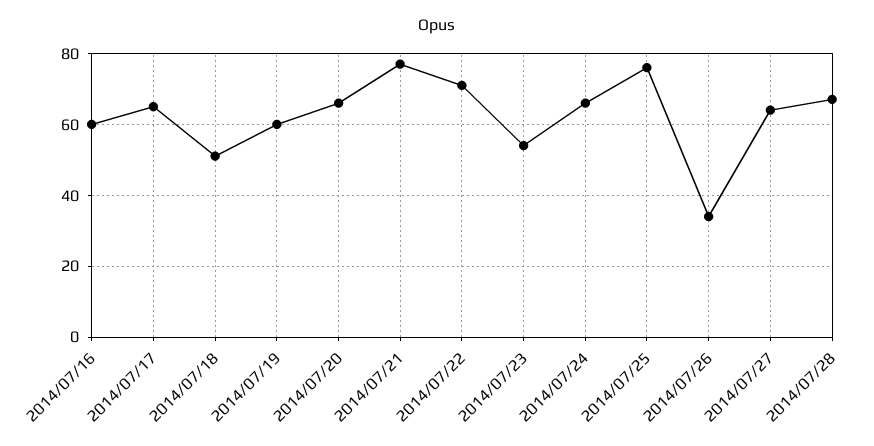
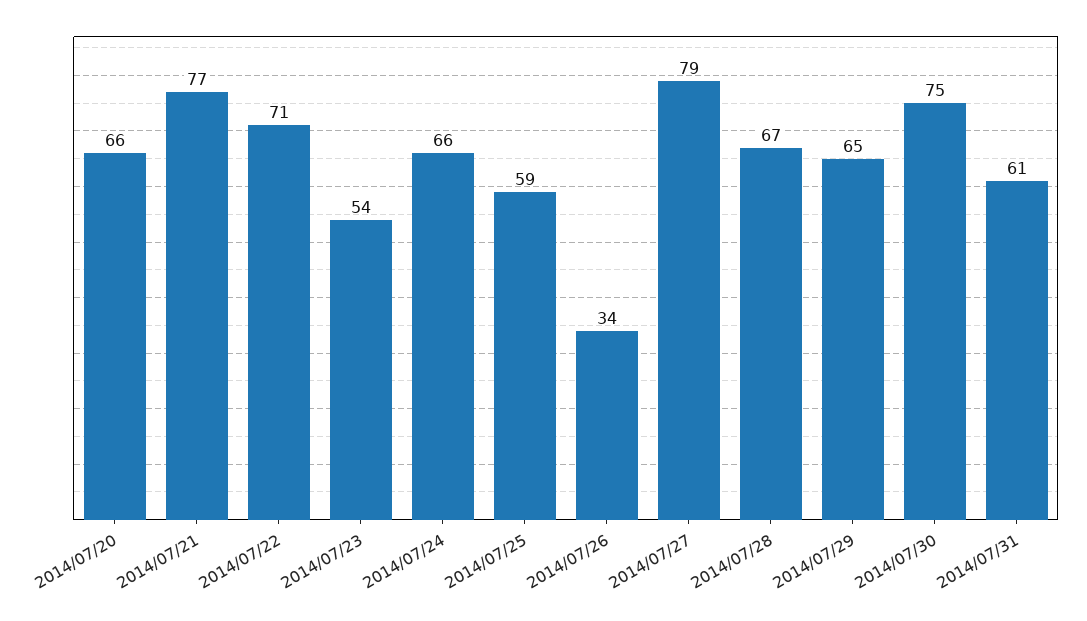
2014/07/16: 60 -> none
2014/07/17: 65 -> none
2014/07/18: 50 -> none
2014/07/19: 60 -> none
2014/07/25: 75 -> 59
2014/07/27: 65 -> 79
2014/07/29: none -> 65
2014/07/30: none -> 75
2014/07/31: none -> 61

